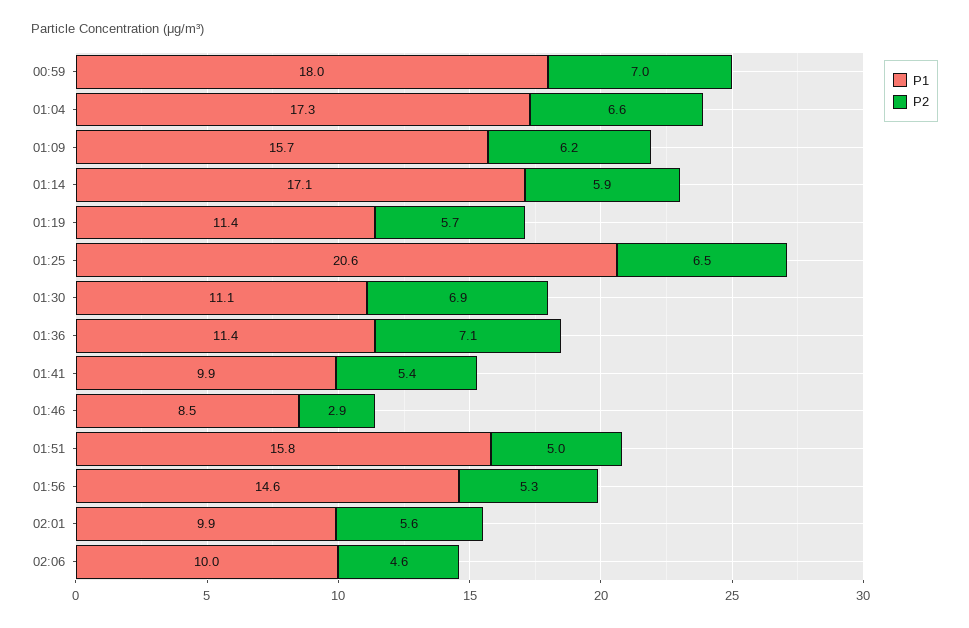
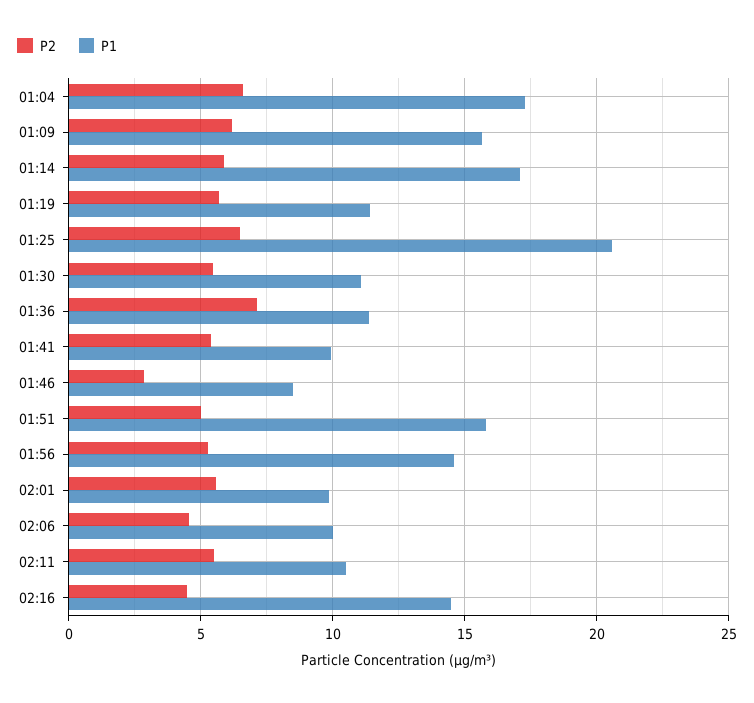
P1, 00:59: 18 -> none
P2, 00:59: 7 -> none
P2, 01:30: 6.9 -> 5.5
P2, 02:11: none -> 5.5
P1, 02:11: none -> 10.5
P2, 02:16: none -> 4.5
P1, 02:16: none -> 14.5

